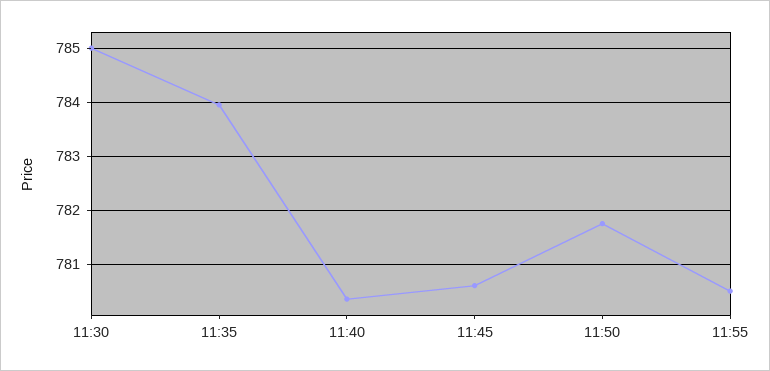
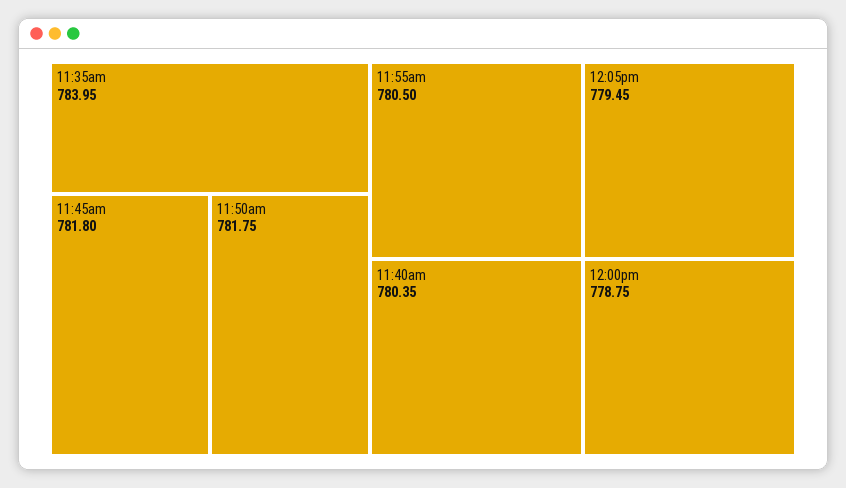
11:30: 785 -> none
11:45: 780.6 -> 781.8
12:05pm: none -> 779.45
12:00pm: none -> 778.75

